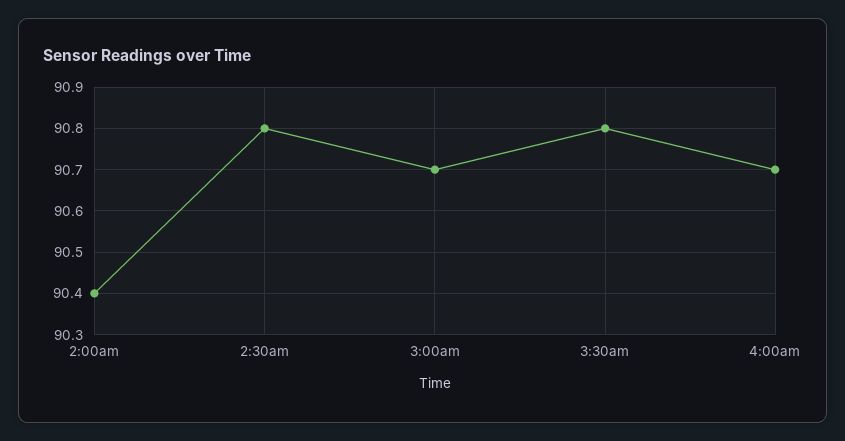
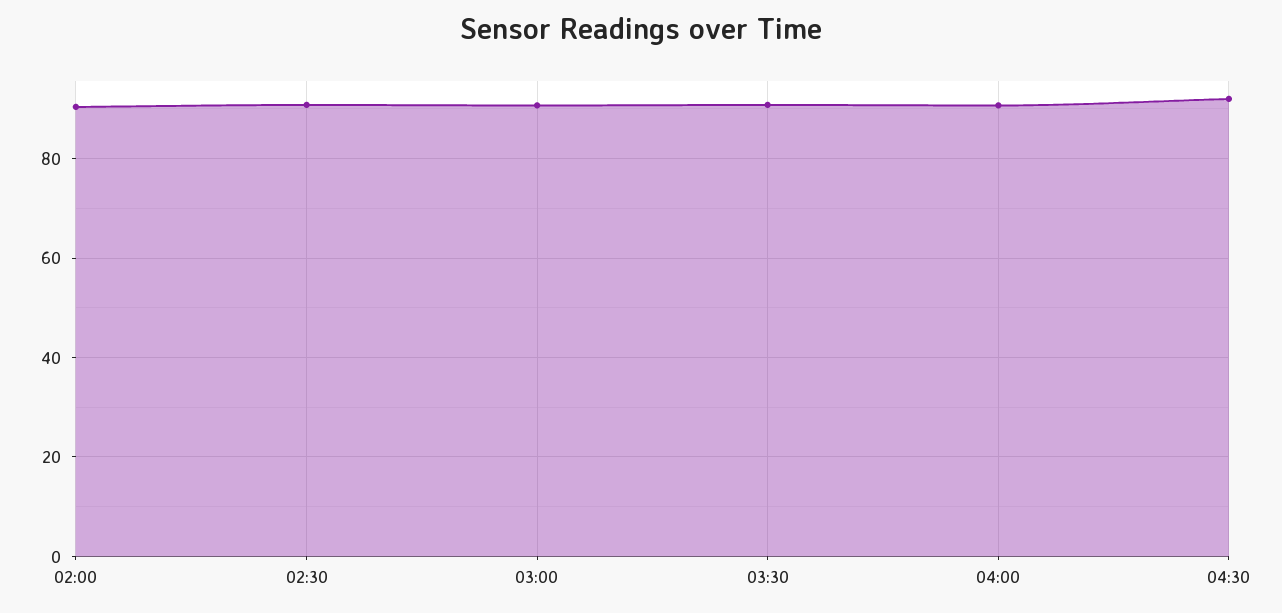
04:30: none -> 92

